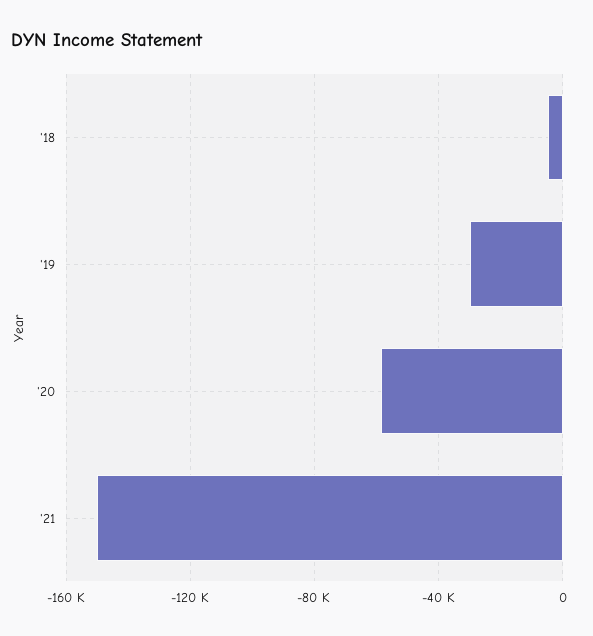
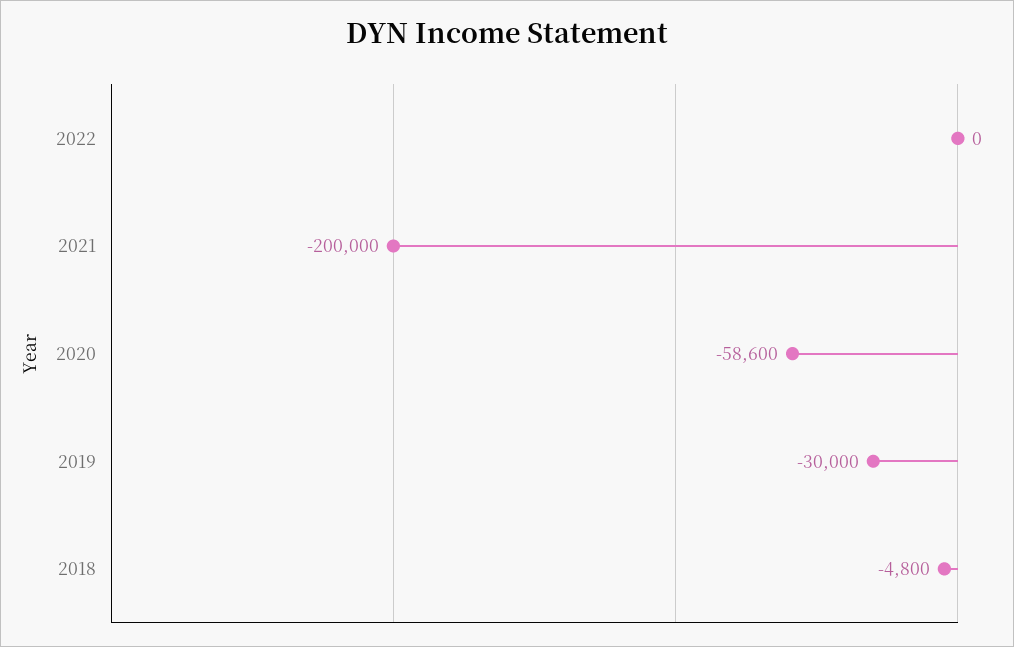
'21: -150000 -> -200000
2022: none -> 0

